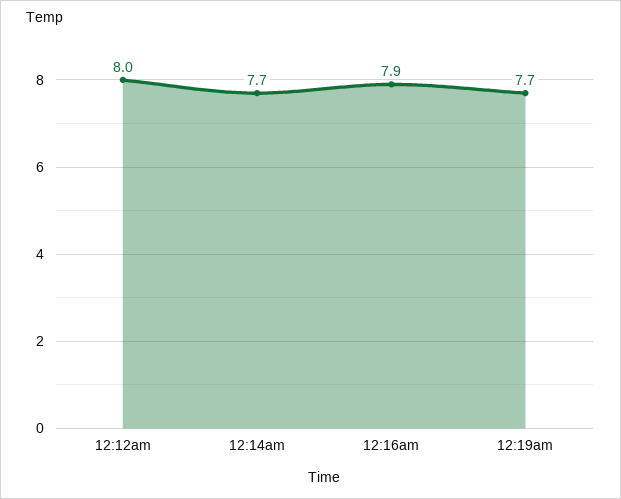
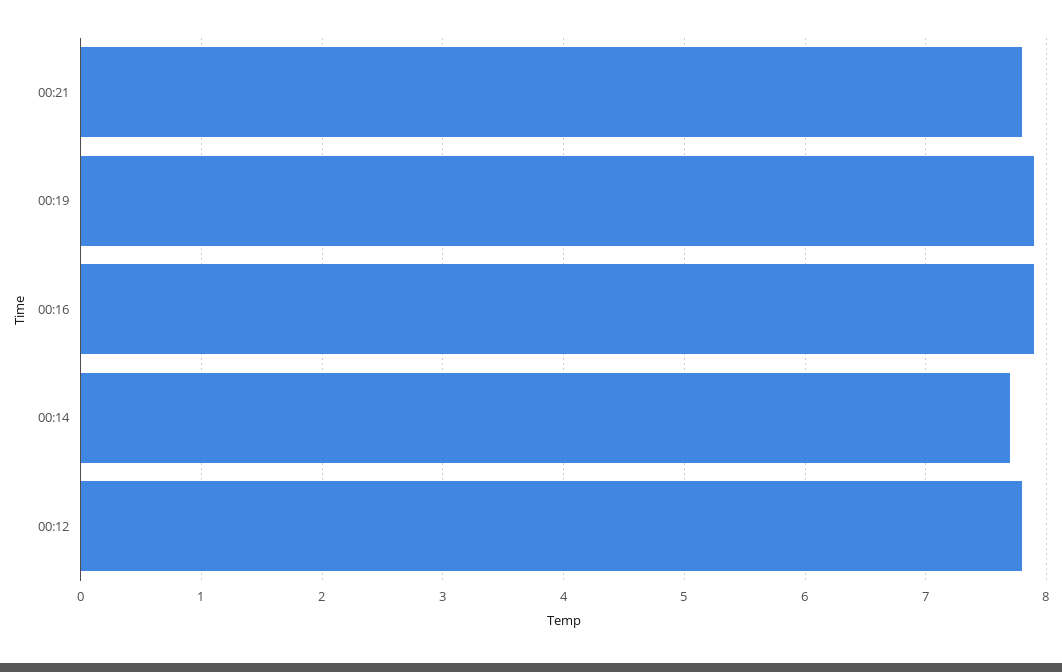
12:12am: 8 -> 7.8
12:19am: 7.7 -> 7.9
00:21: none -> 7.8

